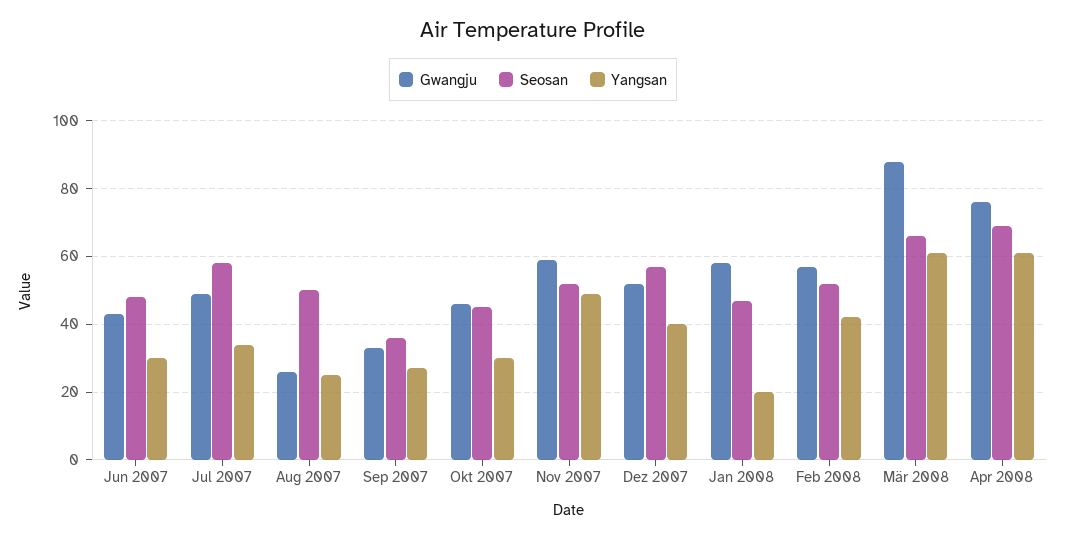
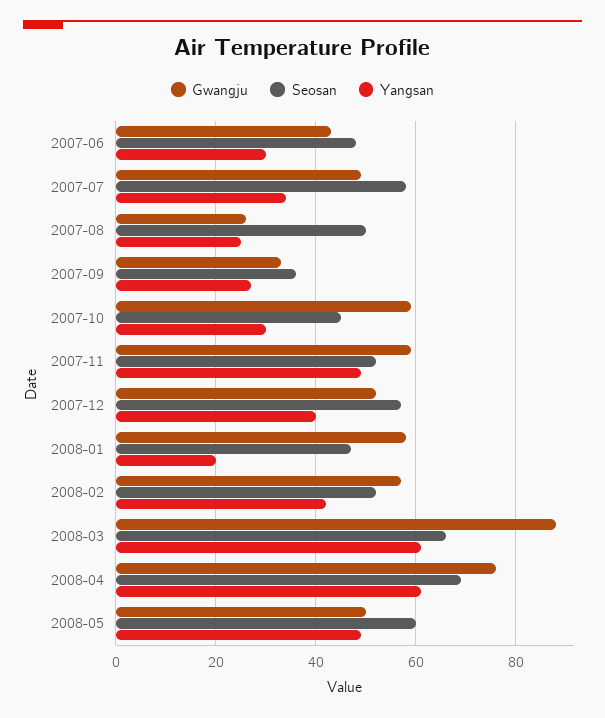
Gwangju, Okt 2007: 45 -> 60
Gwangju, 2008-05: none -> 50
Seosan, 2008-05: none -> 60
Yangsan, 2008-05: none -> 50

